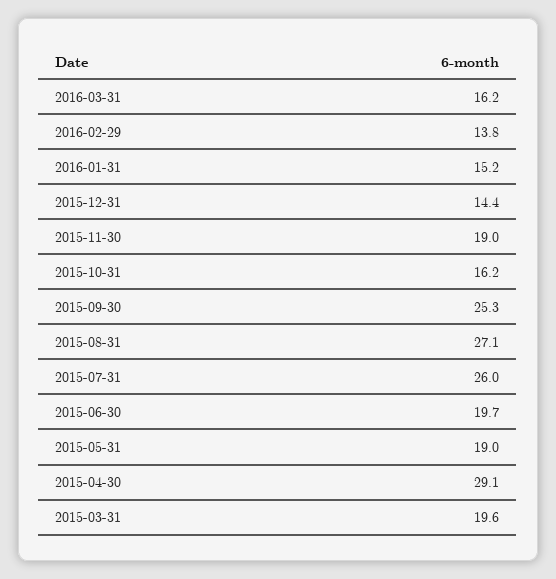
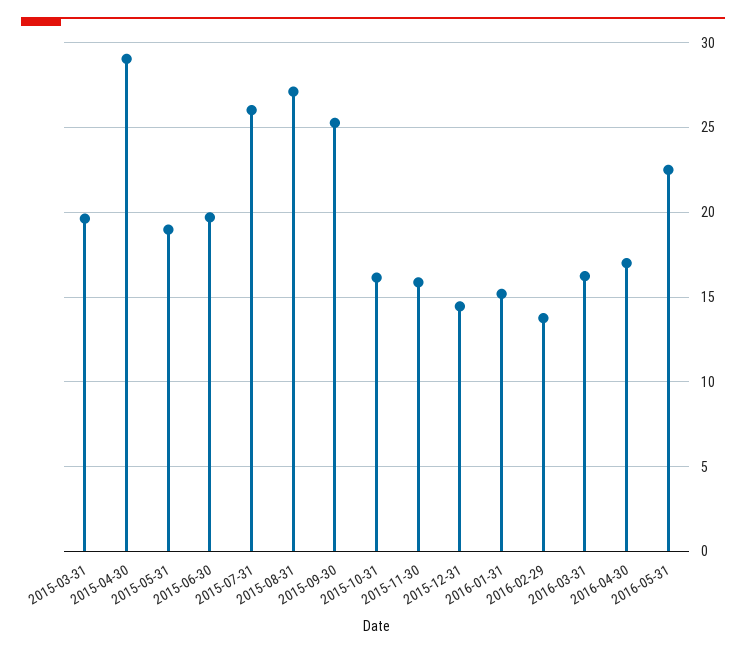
2015-11-30: 19 -> 16
2016-04-30: none -> 17
2016-05-31: none -> 22.5

